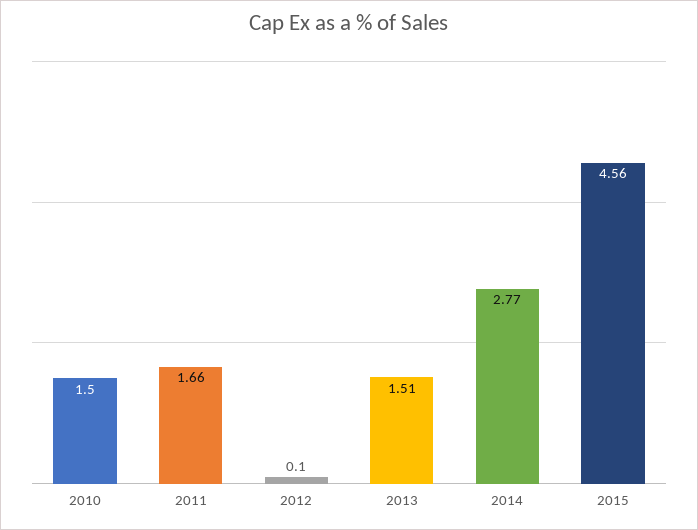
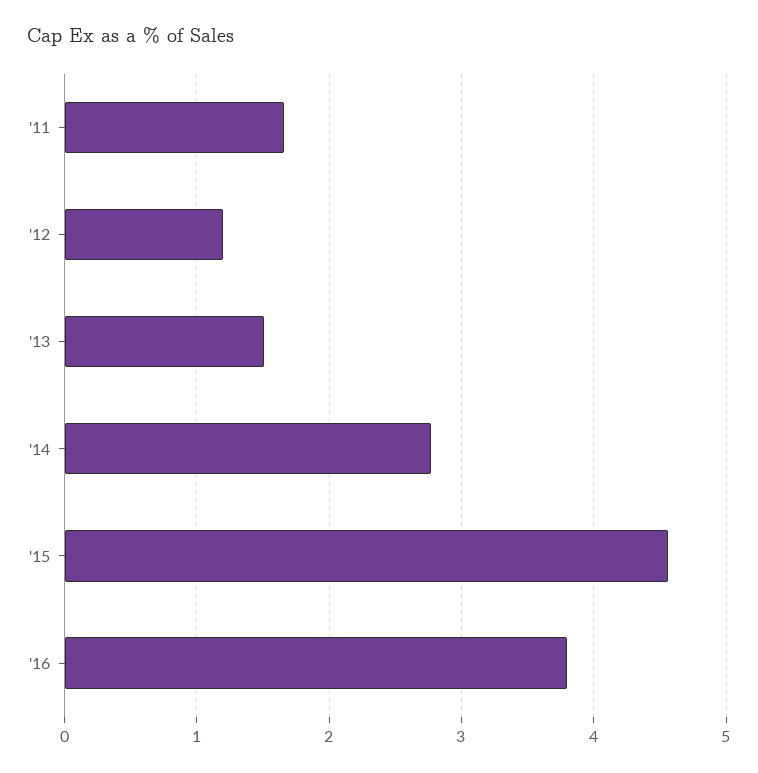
2010: 1.5 -> none
2012: 0.1 -> 1.2
'16: none -> 3.8

